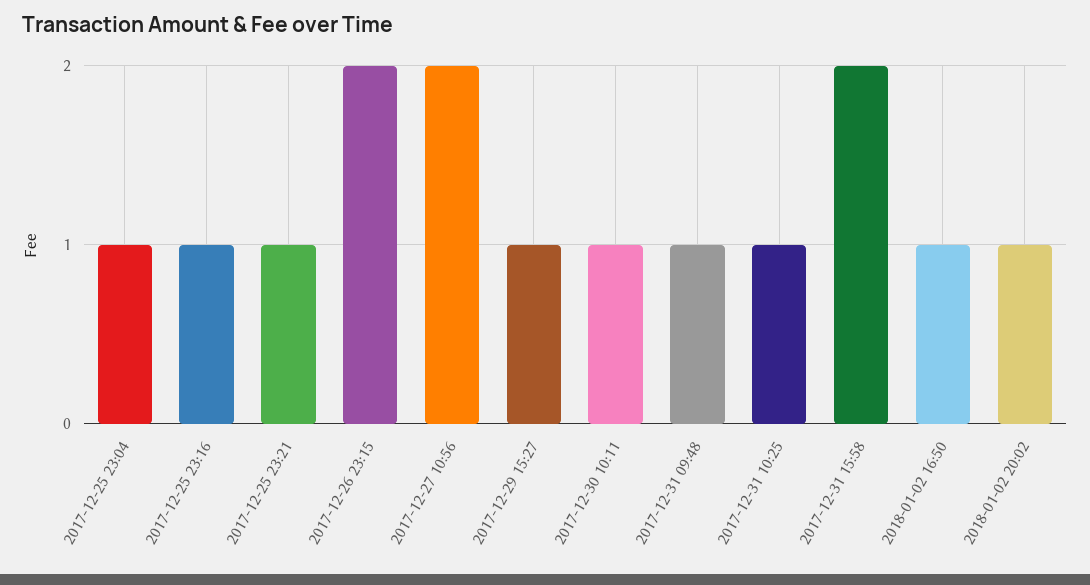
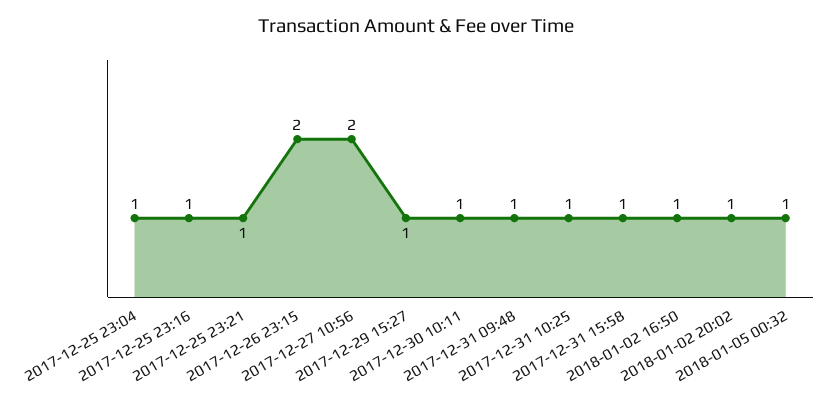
2017-12-31 15:58: 2 -> 1
2018-01-05 00:32: none -> 1

